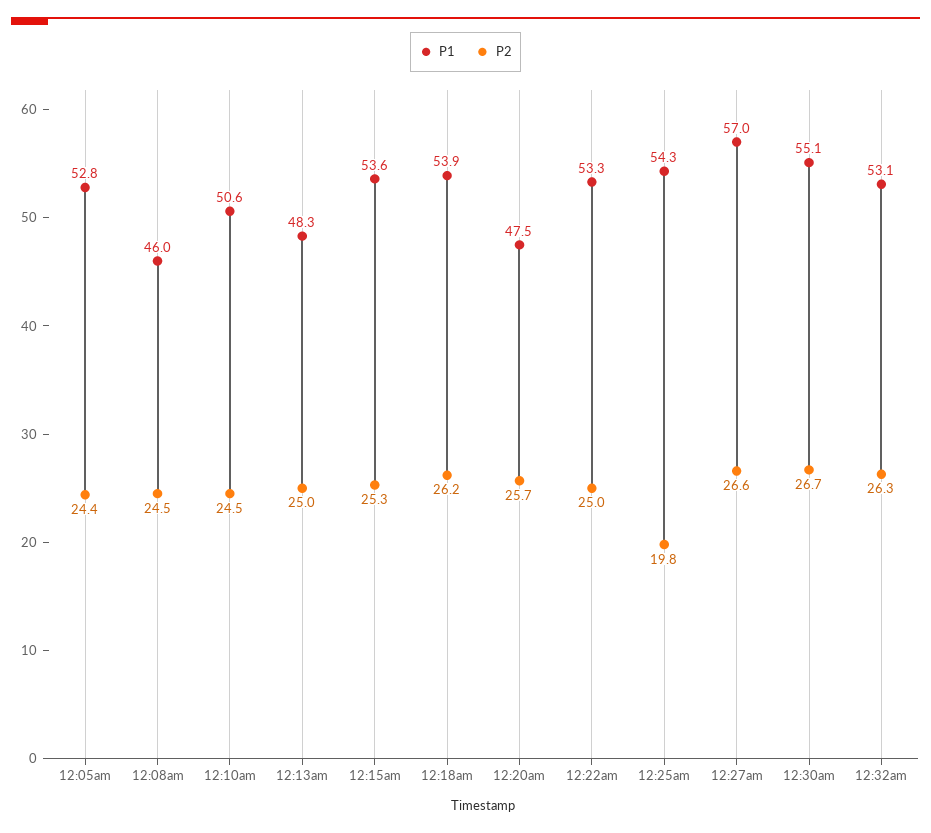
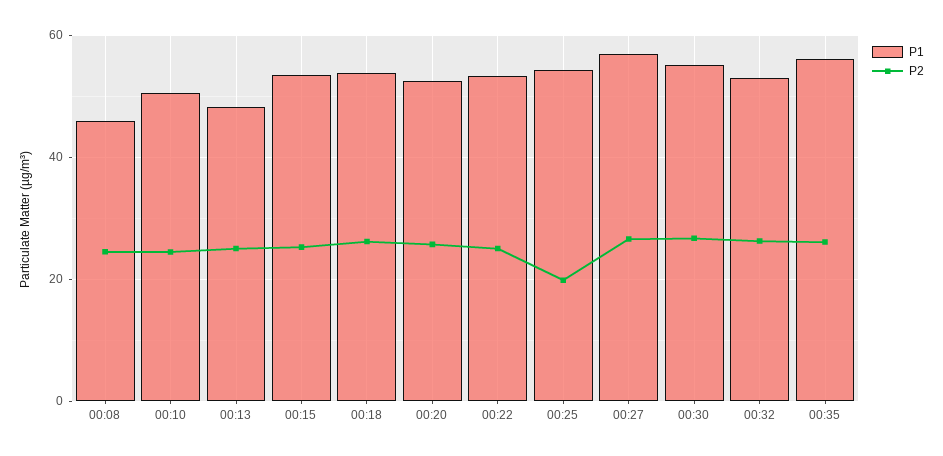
P1, 12:05am: 52.8 -> none
P2, 12:05am: 24.4 -> none
P1, 12:20am: 47.5 -> 52
P1, 00:35: none -> 56
P2, 00:35: none -> 26

